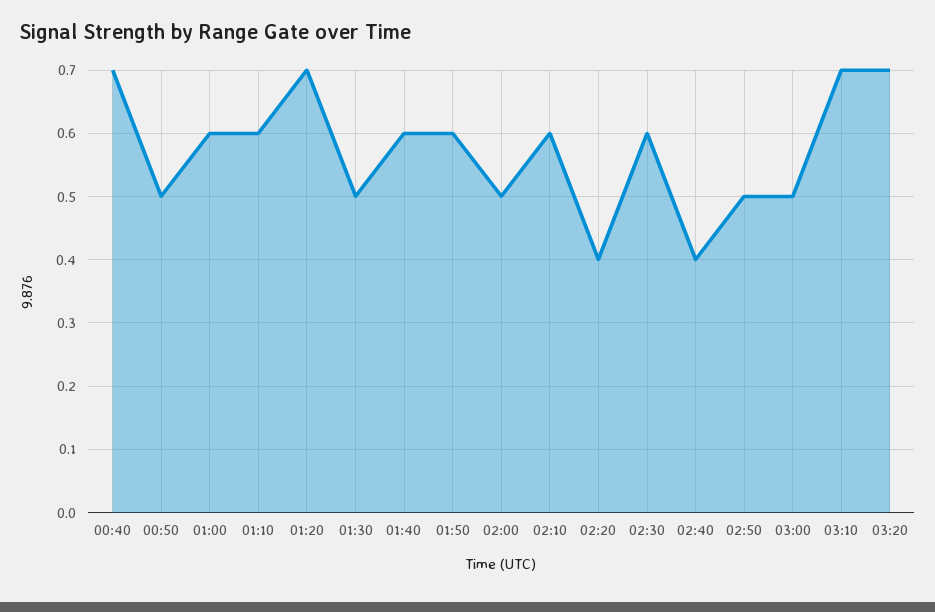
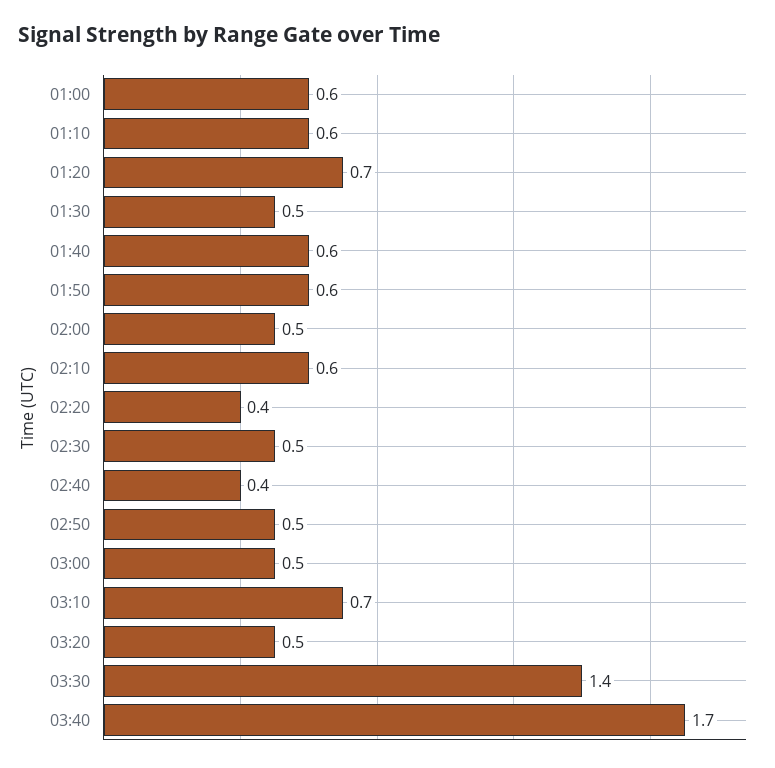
00:40: 0.7 -> none
00:50: 0.5 -> none
02:30: 0.6 -> 0.5
03:20: 0.7 -> 0.5
03:30: none -> 1.4
03:40: none -> 1.7

